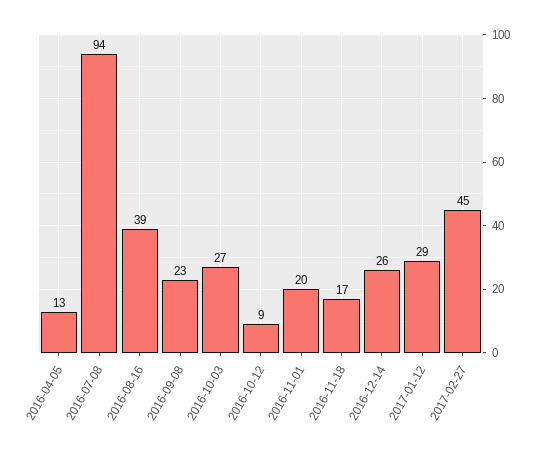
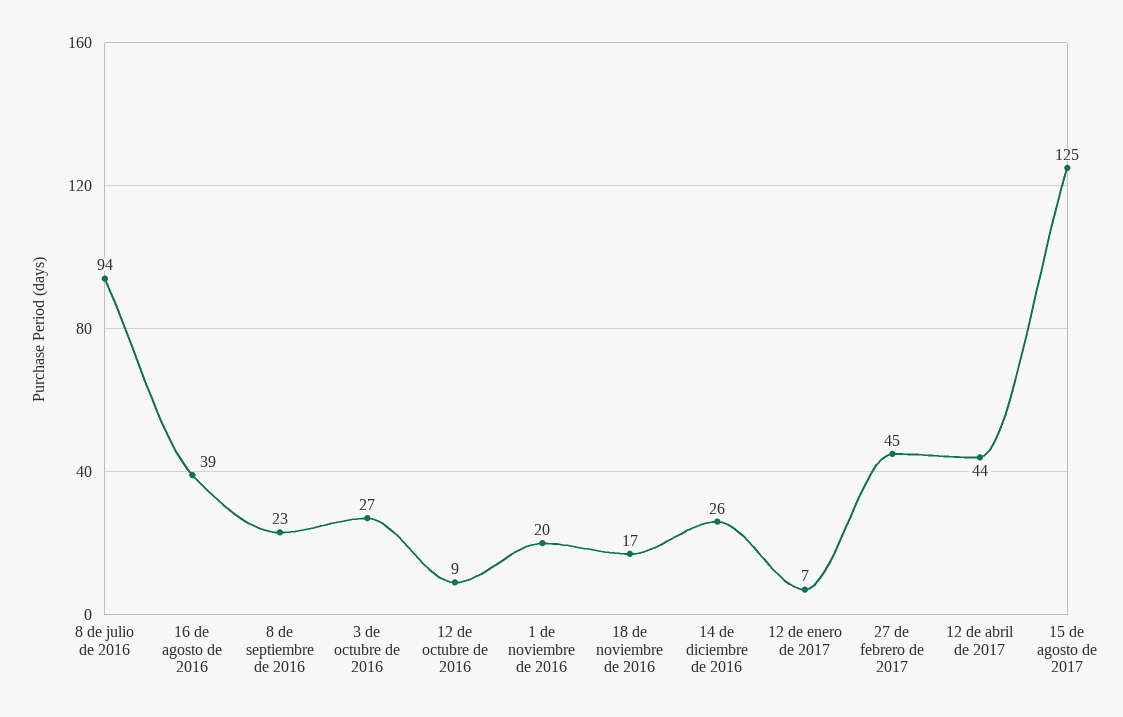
2016-04-05: 13 -> none
2017-01-12: 29 -> 7
12 de abril de 2017: none -> 44
15 de agosto de 2017: none -> 125

